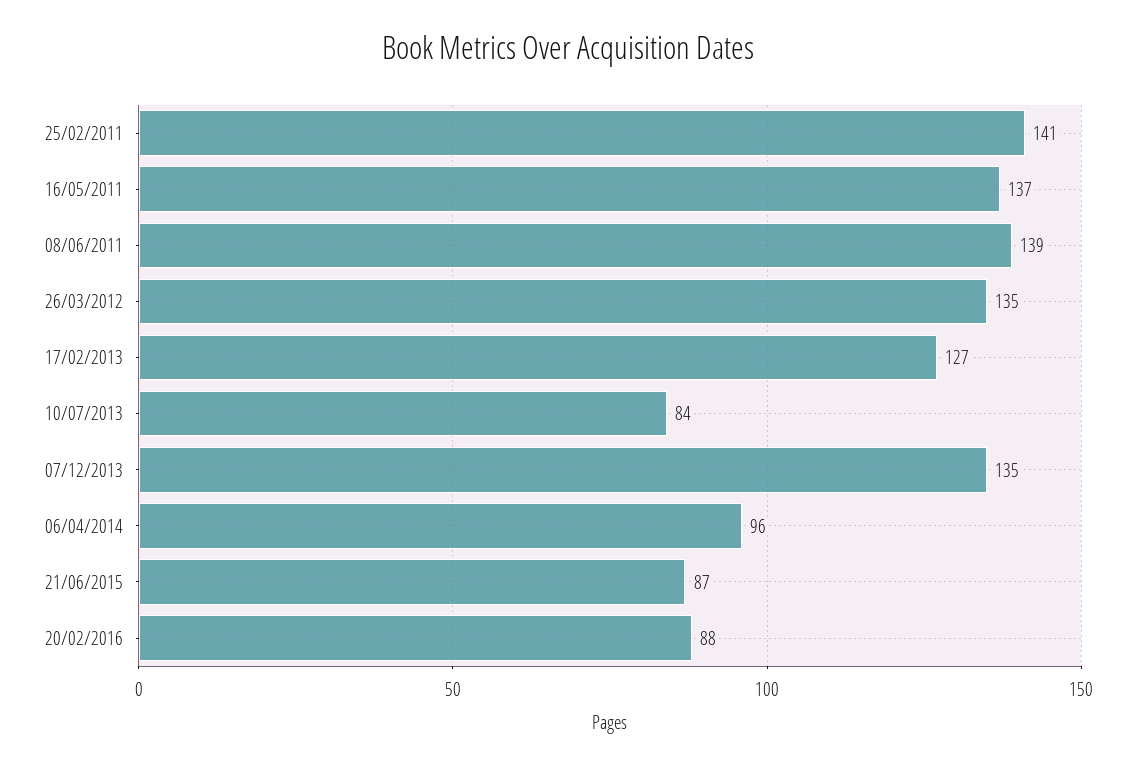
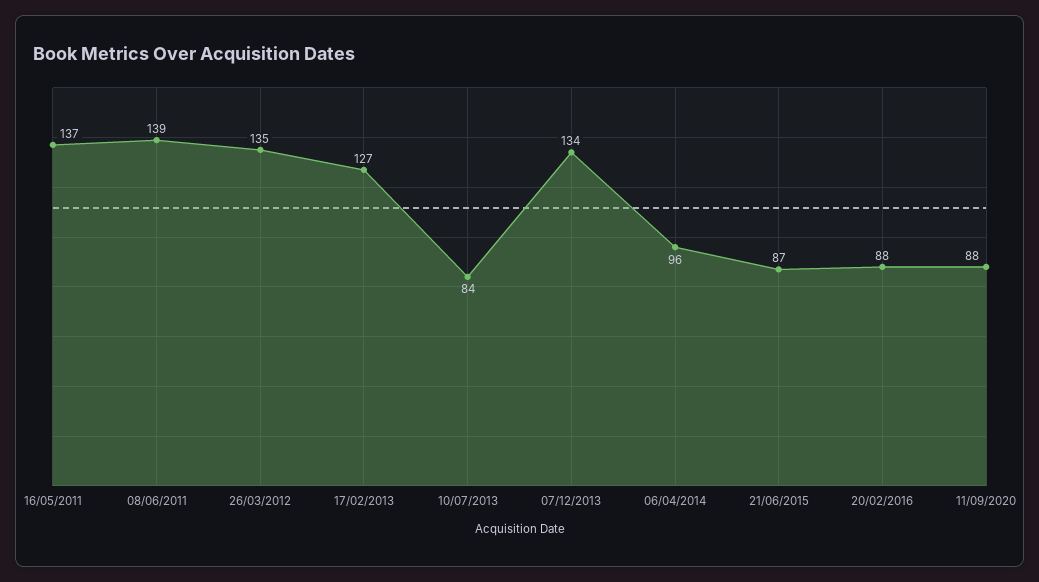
25/02/2011: 141 -> none
07/12/2013: 135 -> 134
11/09/2020: none -> 88

